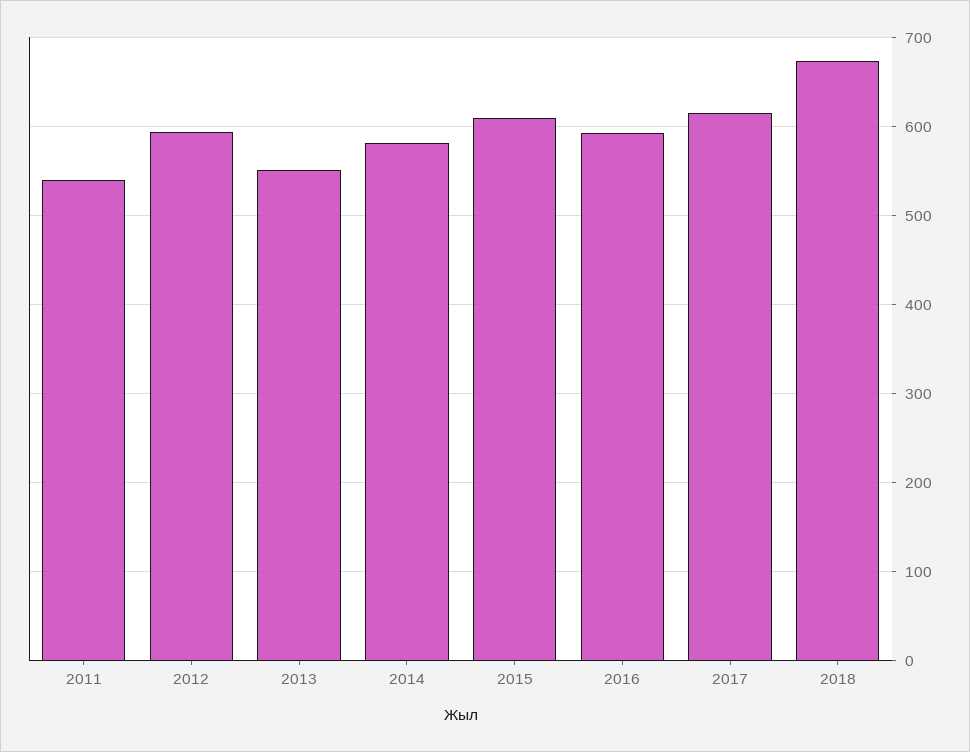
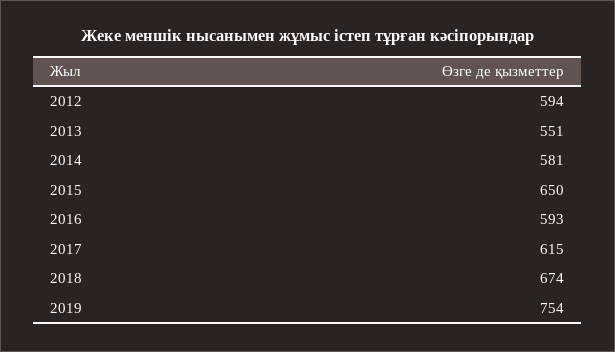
2011: 540 -> none
2015: 610 -> 650
2019: none -> 754

